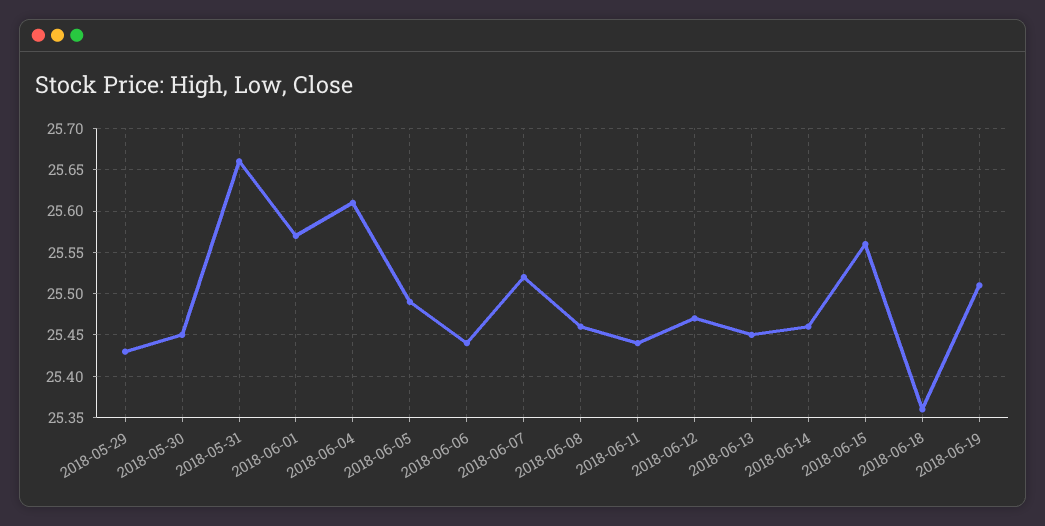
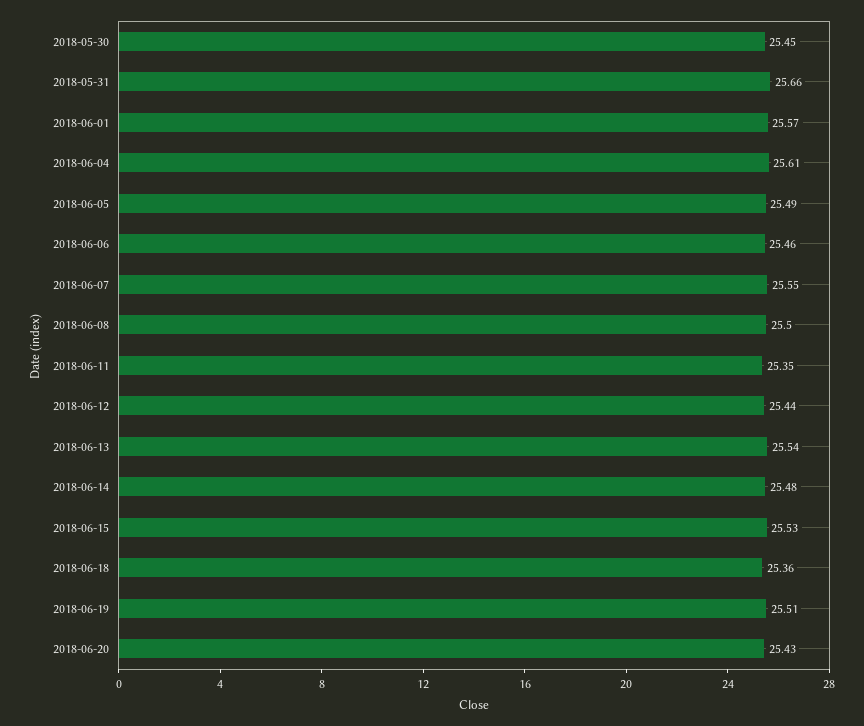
2018-05-29: 25.43 -> none
2018-06-06: 25.44 -> 25.46
2018-06-07: 25.52 -> 25.55
2018-06-08: 25.46 -> 25.5
2018-06-11: 25.44 -> 25.35
2018-06-12: 25.47 -> 25.44
2018-06-13: 25.45 -> 25.54
2018-06-14: 25.46 -> 25.48
2018-06-15: 25.56 -> 25.53
2018-06-20: none -> 25.43

